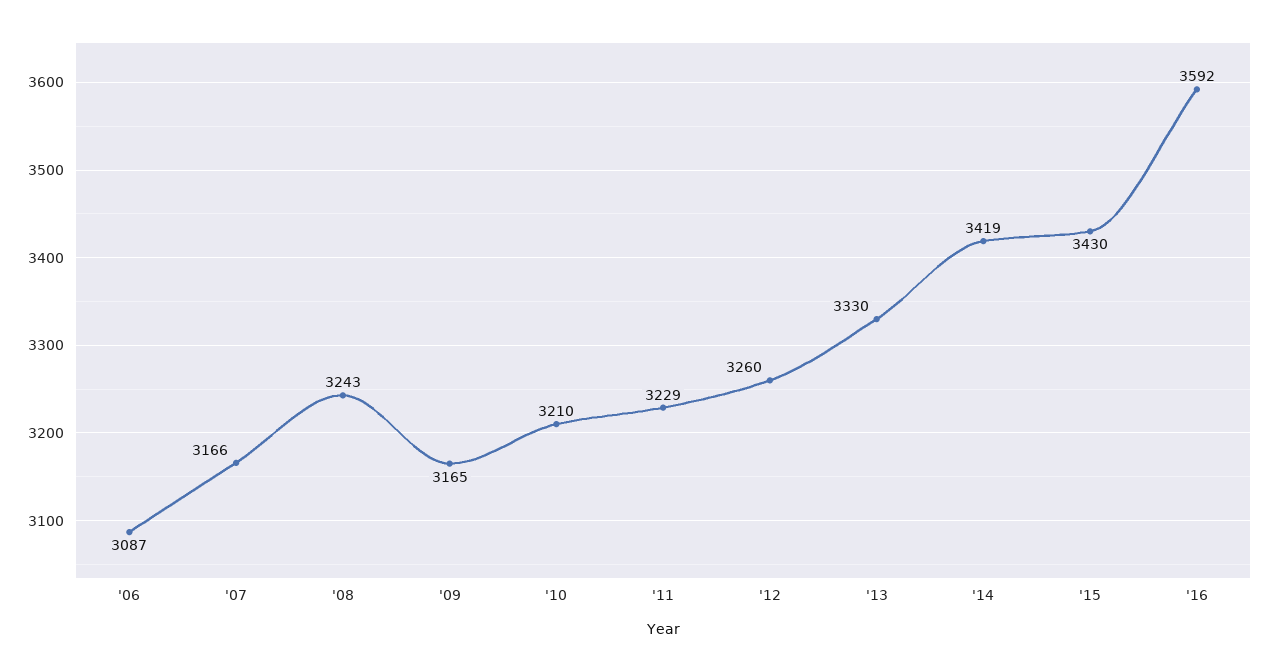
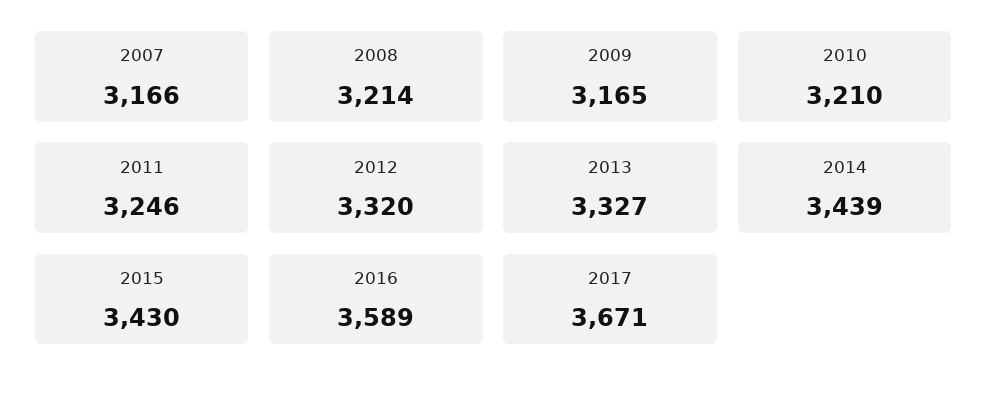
'06: 3087 -> none
'08: 3243 -> 3214
'11: 3229 -> 3246
'12: 3260 -> 3320
'13: 3330 -> 3327
'14: 3419 -> 3439
'16: 3592 -> 3589
2017: none -> 3671

